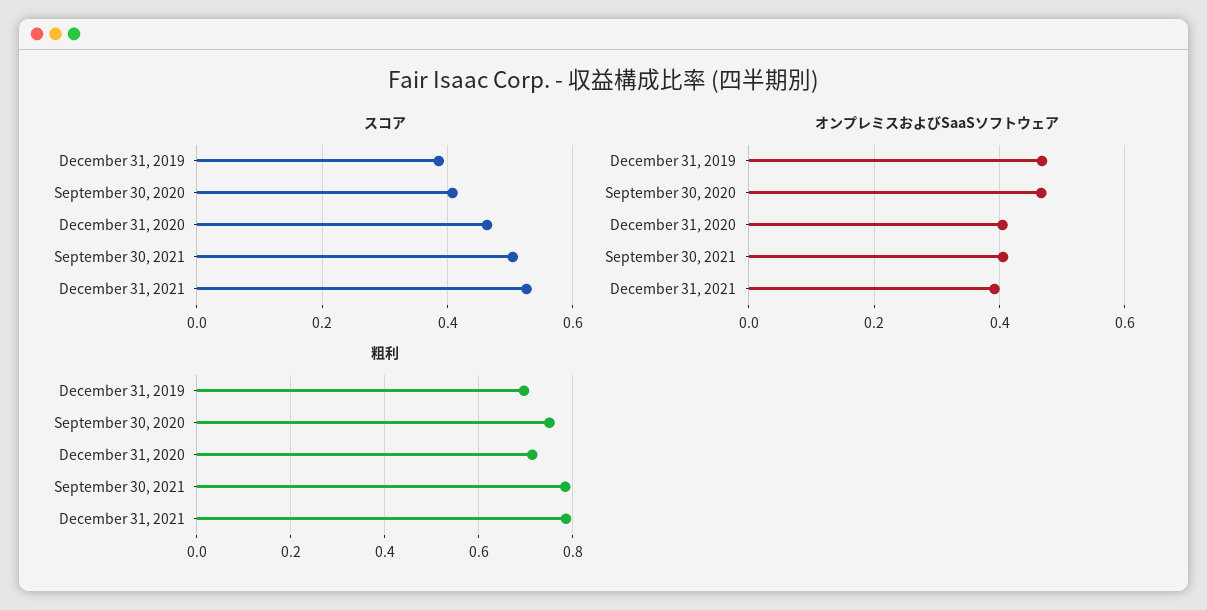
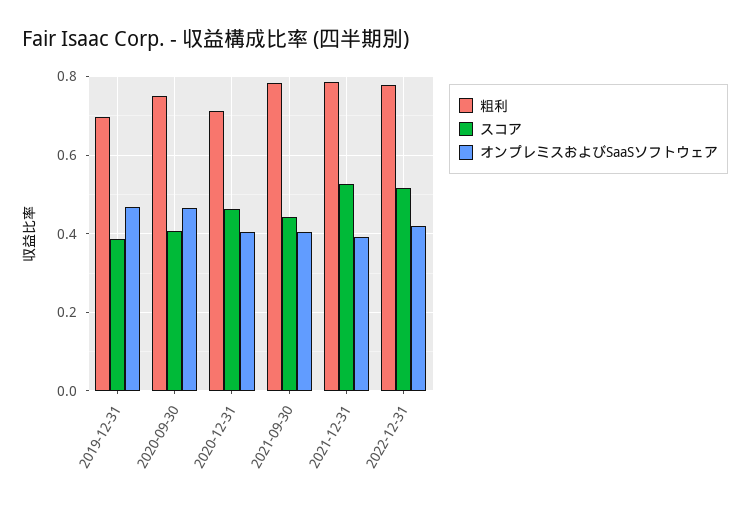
スコア, September 30, 2021: 0.5 -> 0.44
粗利, 2022-12-31: none -> 0.78
スコア, 2022-12-31: none -> 0.52
オンプレミスおよびSaaSソフトウェア, 2022-12-31: none -> 0.42

